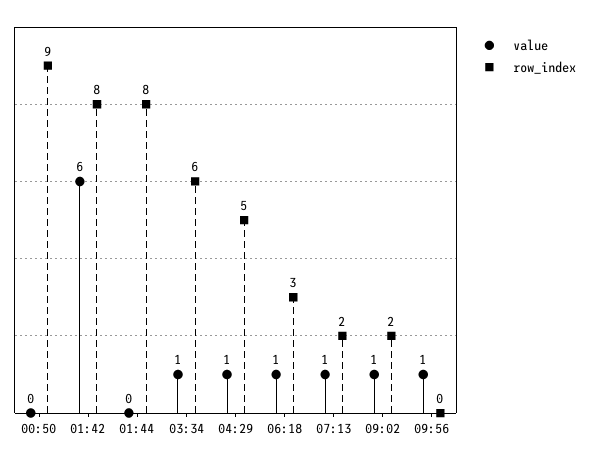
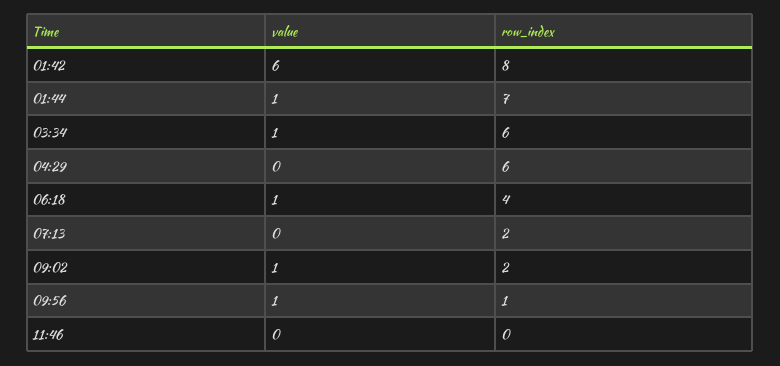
value, 00:50: 0 -> none
row_index, 00:50: 9 -> none
value, 01:44: 0 -> 1
row_index, 01:44: 8 -> 7
value, 04:29: 1 -> 0
row_index, 04:29: 5 -> 6
row_index, 06:18: 3 -> 4
value, 07:13: 1 -> 0
row_index, 09:56: 0 -> 1
value, 11:46: none -> 0
row_index, 11:46: none -> 0

